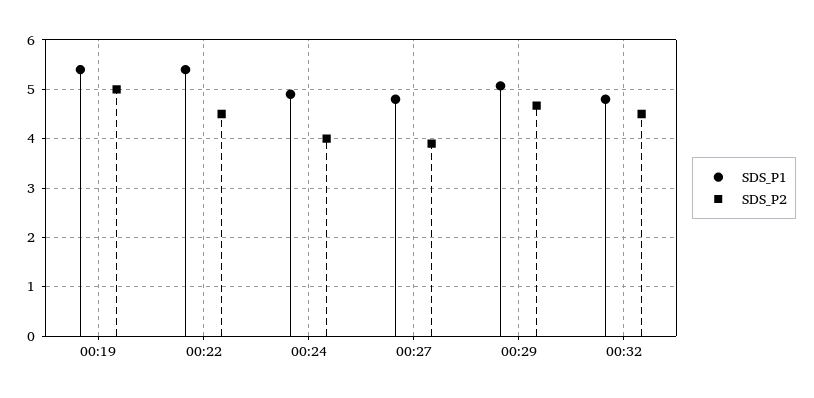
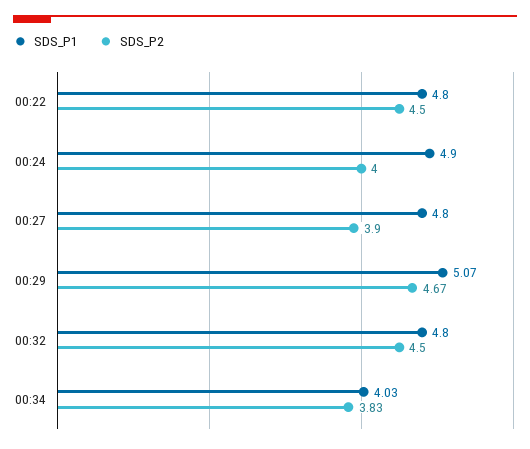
SDS_P1, 00:19: 5.4 -> none
SDS_P2, 00:19: 5 -> none
SDS_P1, 00:22: 5.4 -> 4.8
SDS_P1, 00:34: none -> 4.03
SDS_P2, 00:34: none -> 3.83

